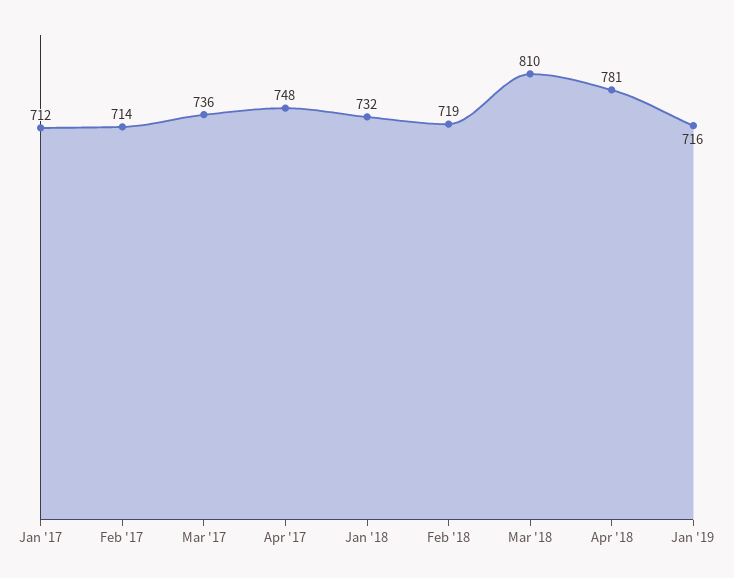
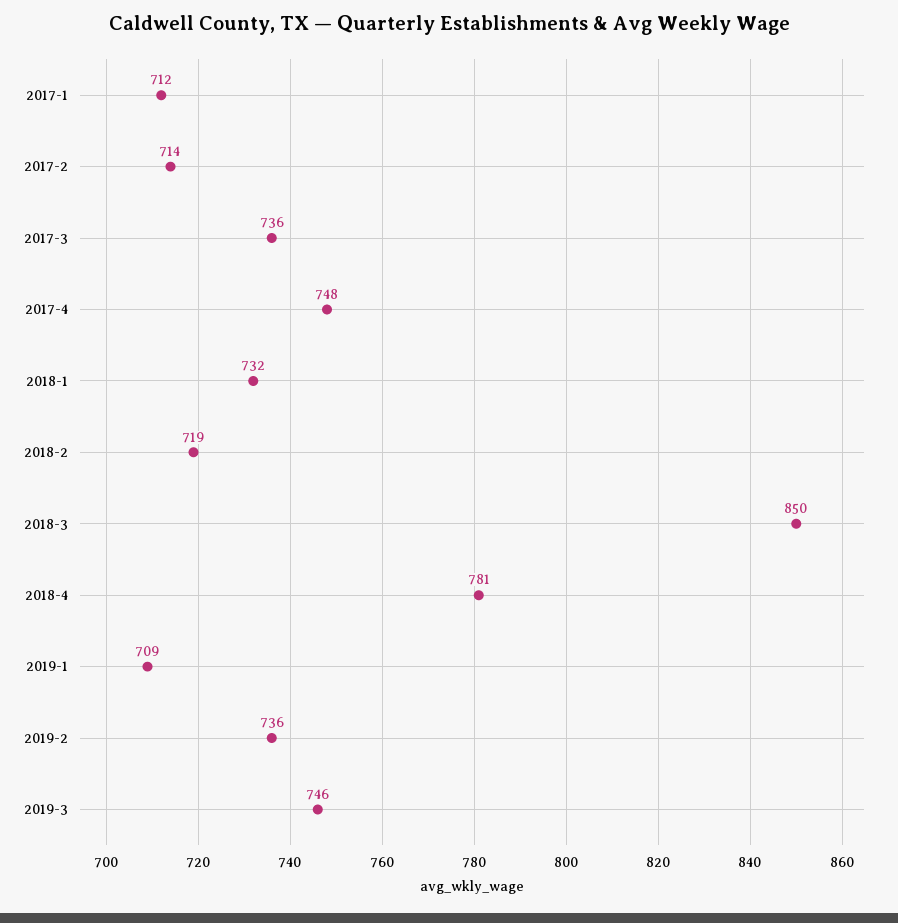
Mar '18: 810 -> 850
Jan '19: 716 -> 709
2019-2: none -> 736
2019-3: none -> 746

